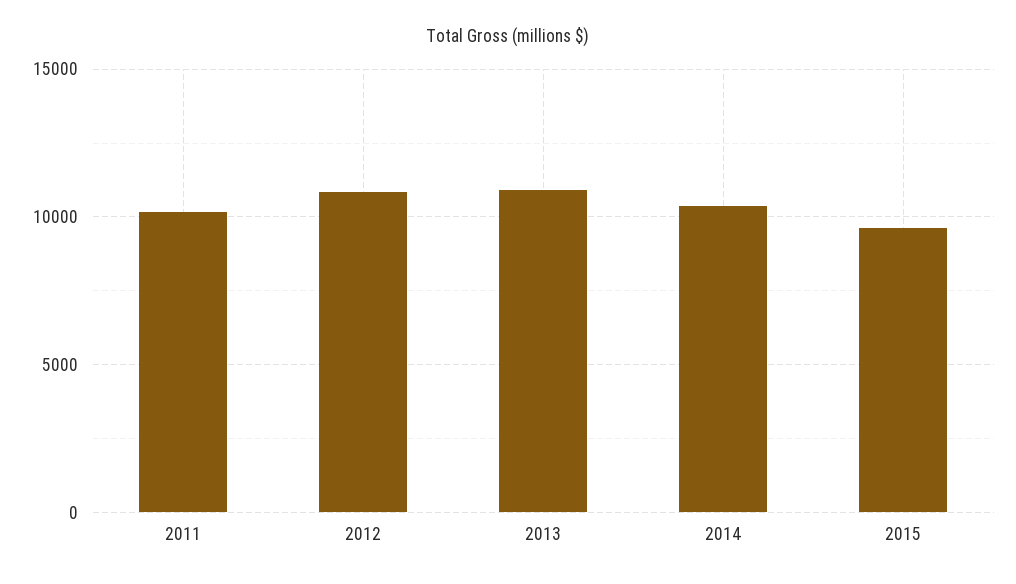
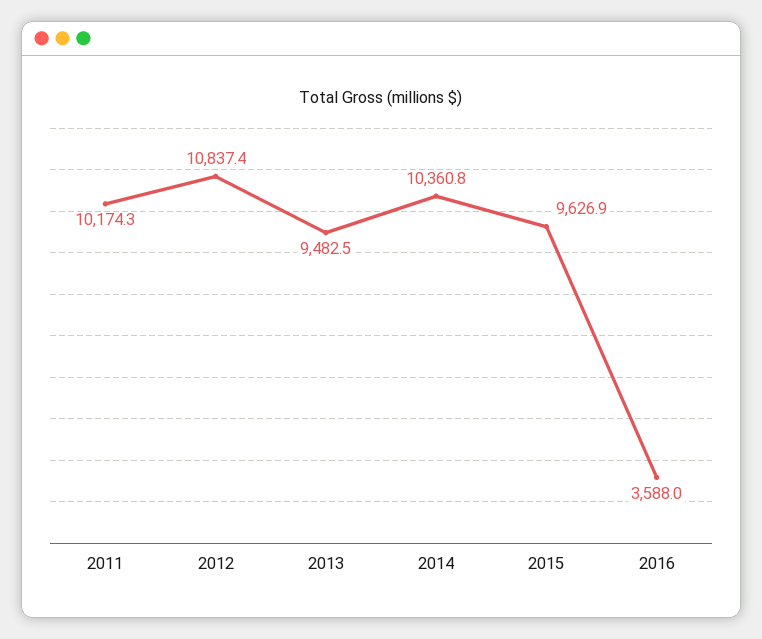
2013: 11000 -> 9482.5
2016: none -> 3588

